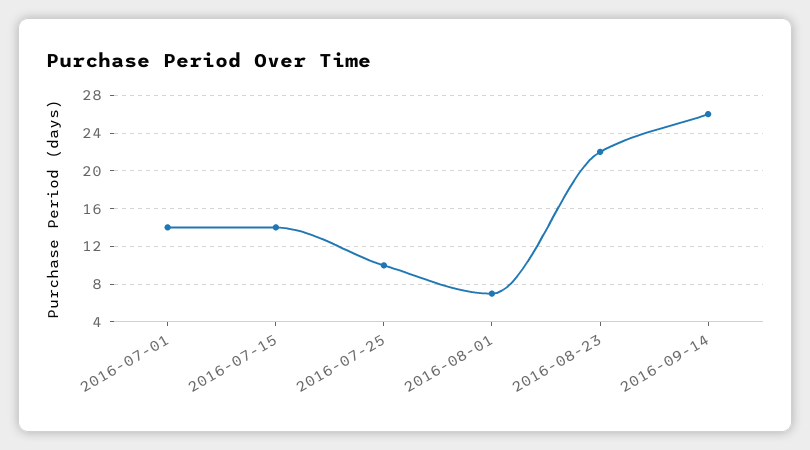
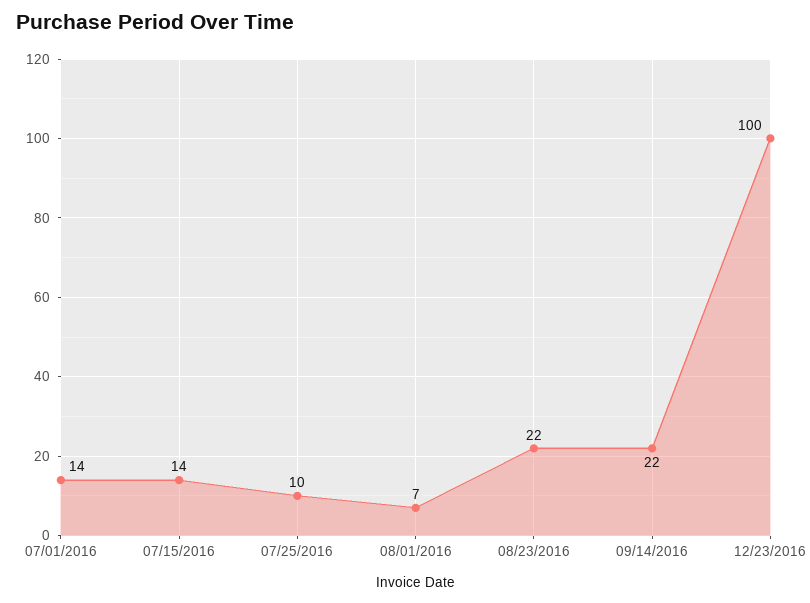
2016-09-14: 26 -> 22
12/23/2016: none -> 100

